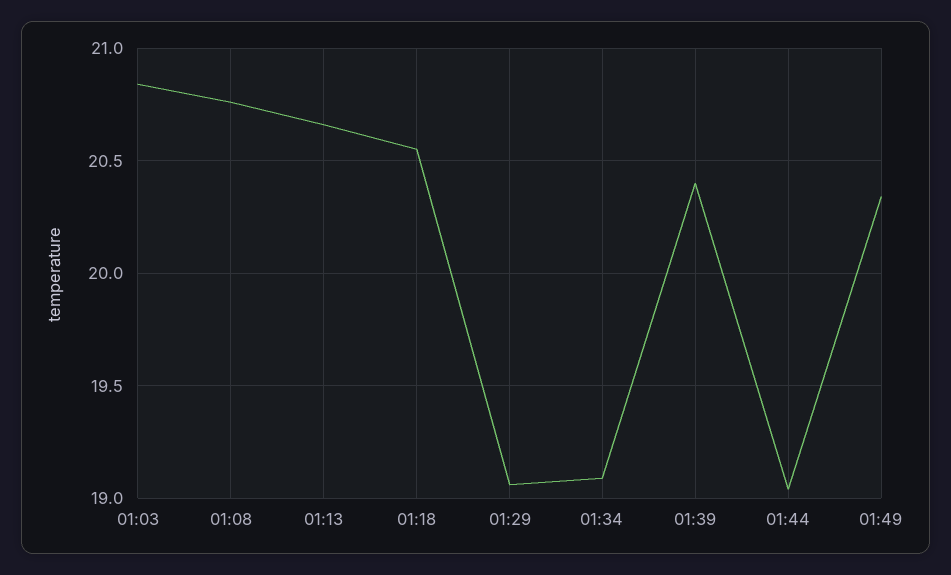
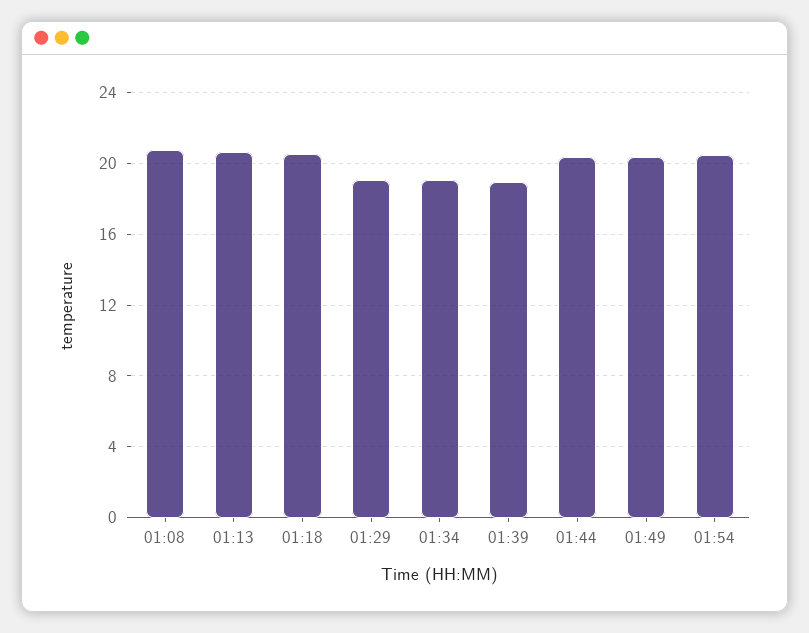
01:03: 20.85 -> none
01:39: 20.4 -> 19
01:44: 19.05 -> 20.5
01:54: none -> 20.5

